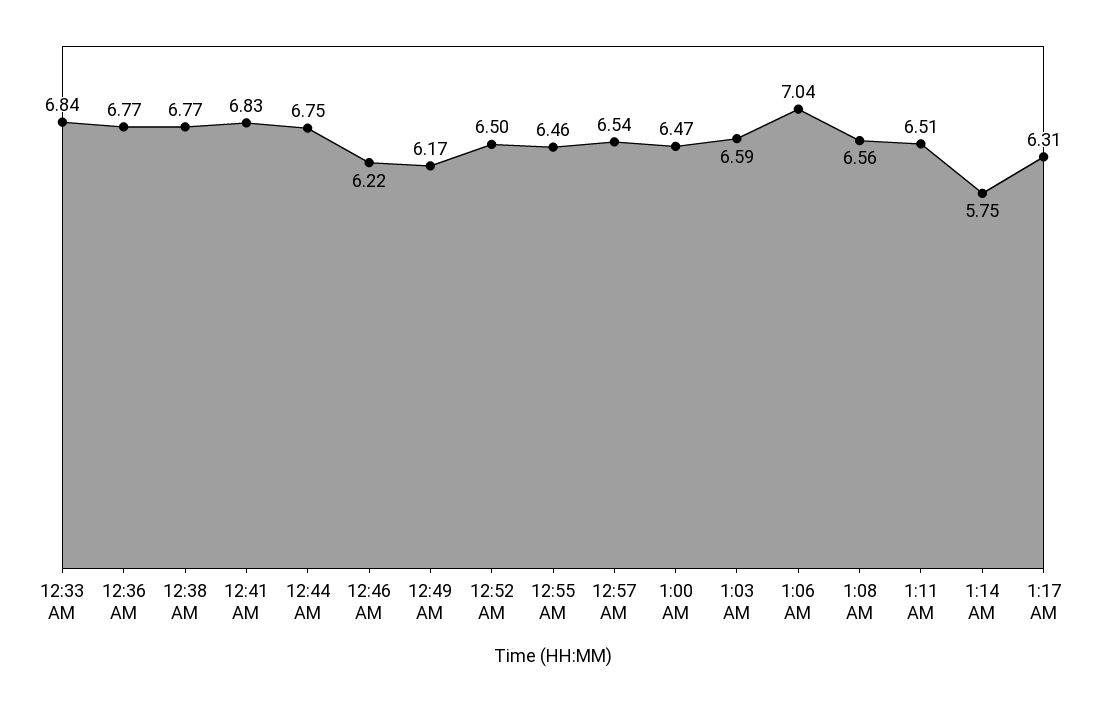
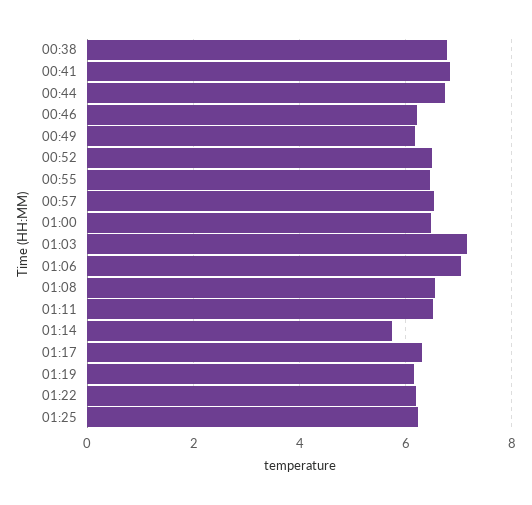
12:33 AM: 6.84 -> none
12:36 AM: 6.77 -> none
1:03 AM: 6.59 -> 7.2
01:19: none -> 6.2
01:22: none -> 6.2
01:25: none -> 6.2

